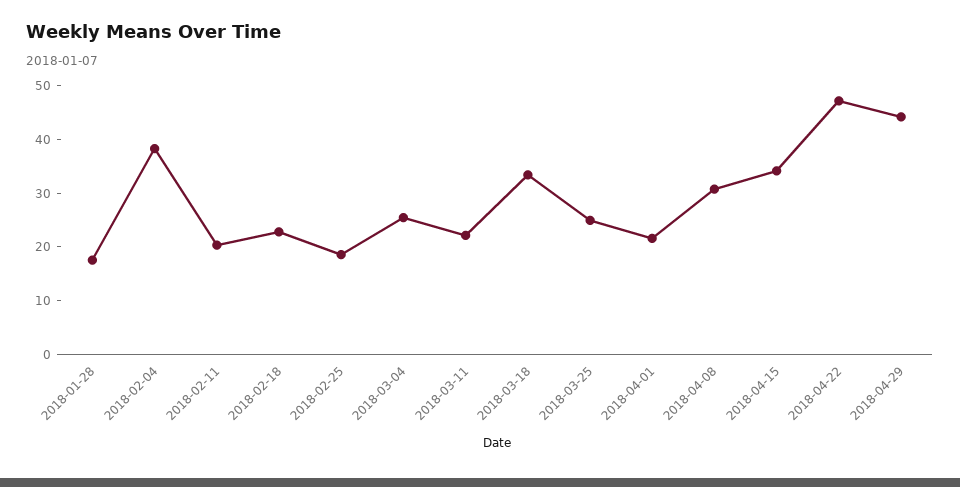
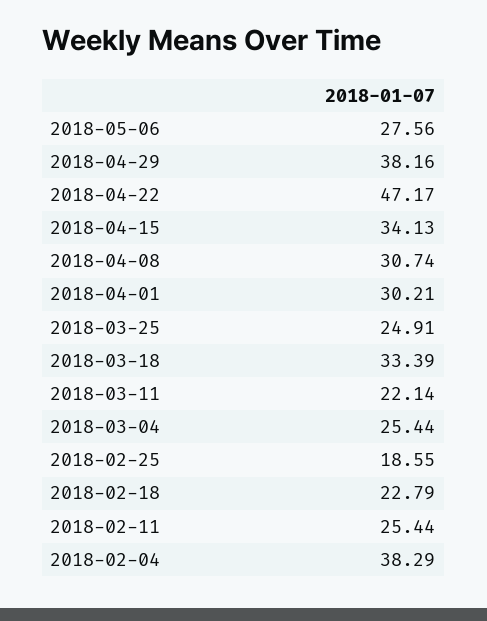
2018-01-28: 18 -> none
2018-02-11: 20 -> 25.44
2018-04-01: 22 -> 30.21
2018-04-29: 44 -> 38.16
2018-05-06: none -> 27.56

